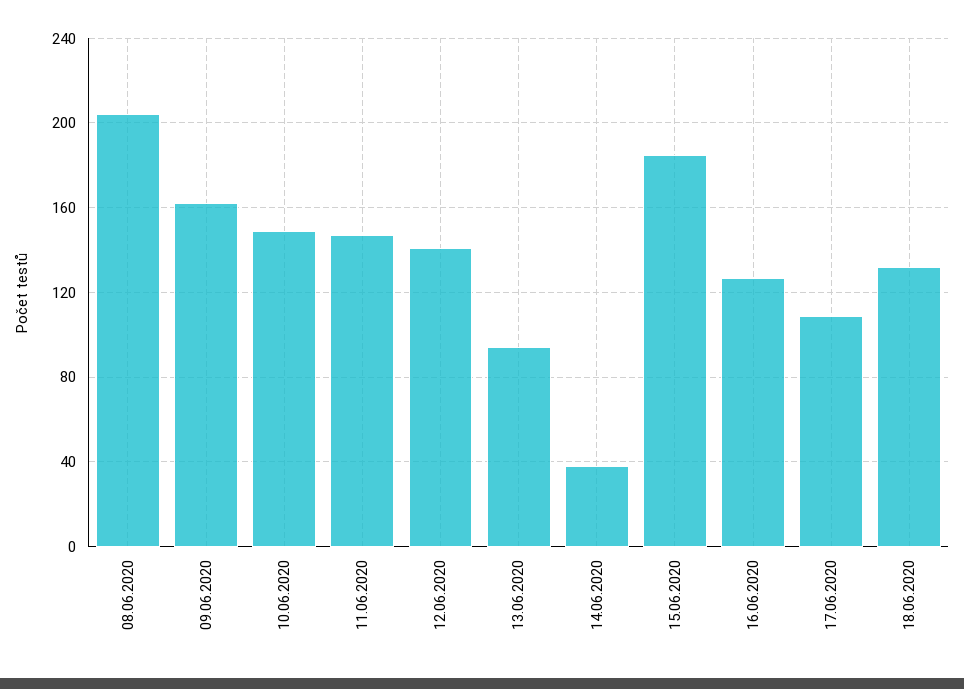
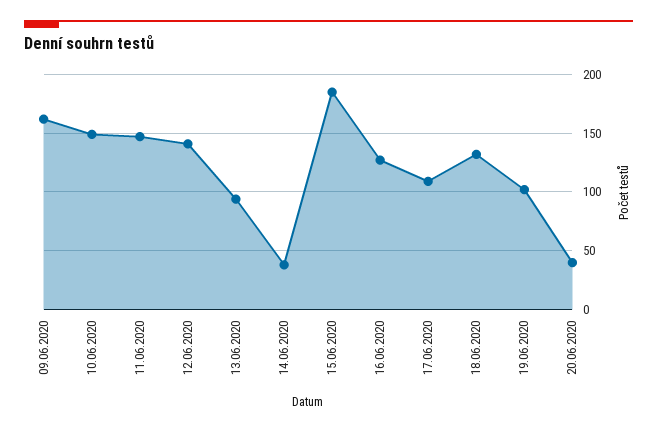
08.06.2020: 205 -> none
19.06.2020: none -> 100
20.06.2020: none -> 40

